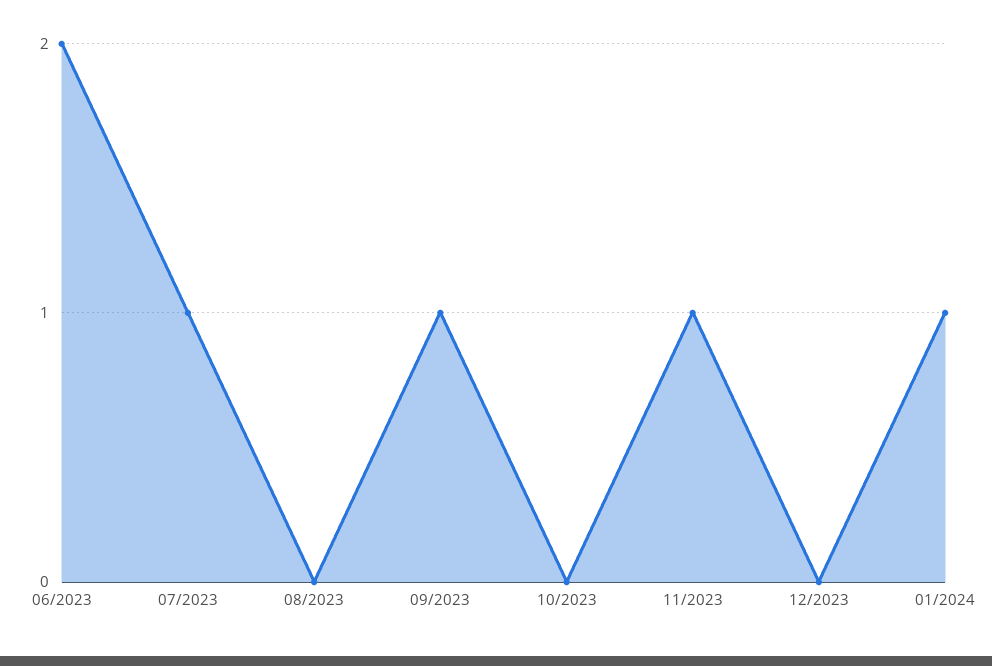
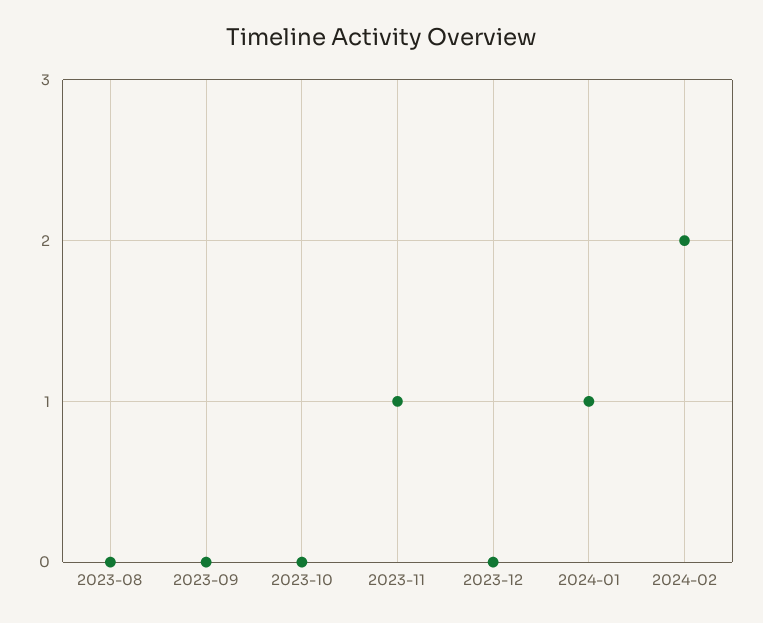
06/2023: 2 -> none
07/2023: 1 -> none
09/2023: 1 -> 0
2024-02: none -> 2

